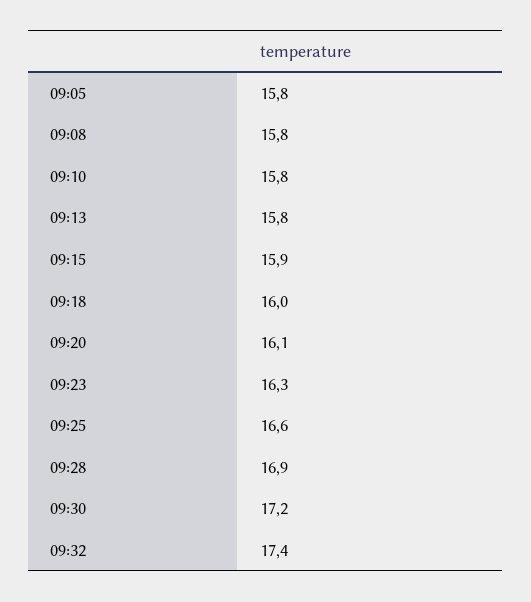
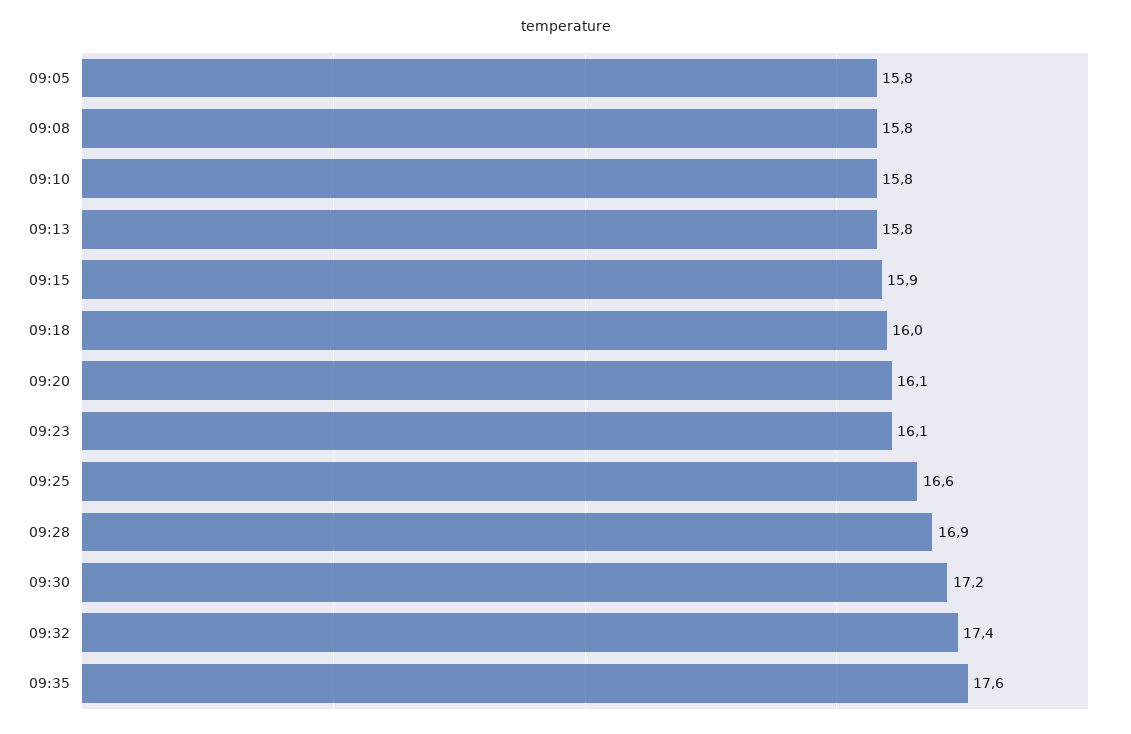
09:23: 16.3 -> 16.1
09:35: none -> 17.6

